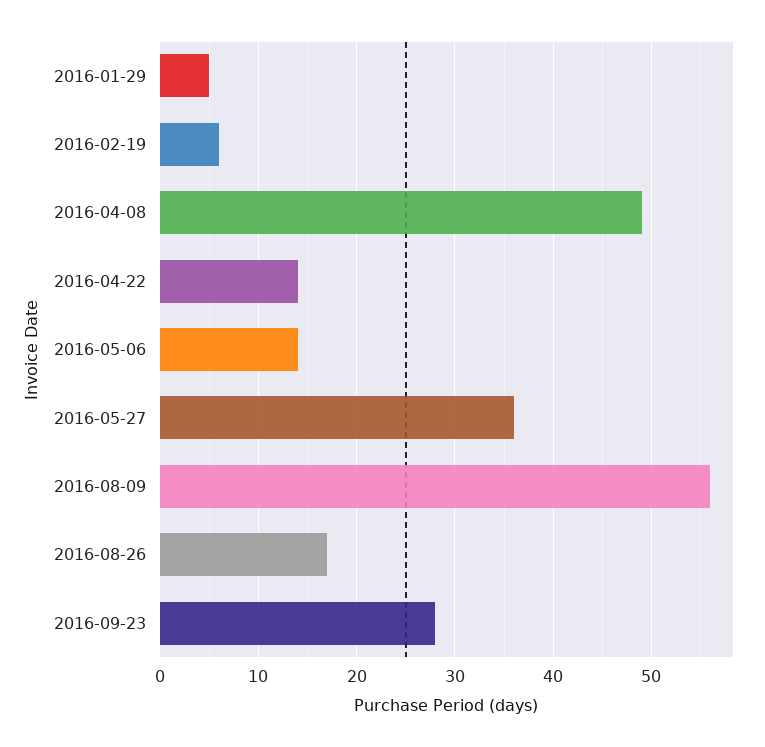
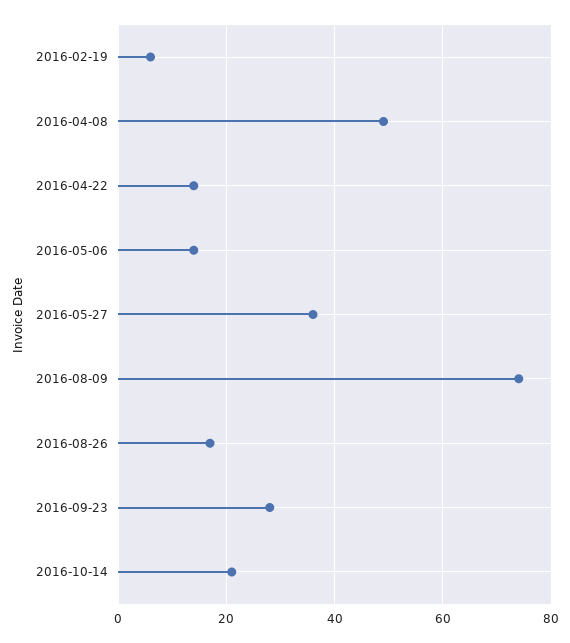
2016-01-29: 5 -> none
2016-08-09: 56 -> 75
2016-10-14: none -> 20

